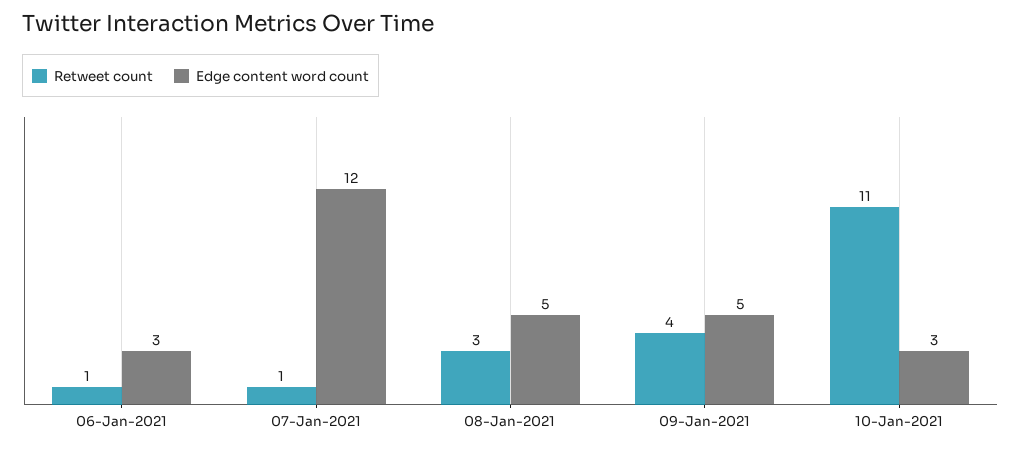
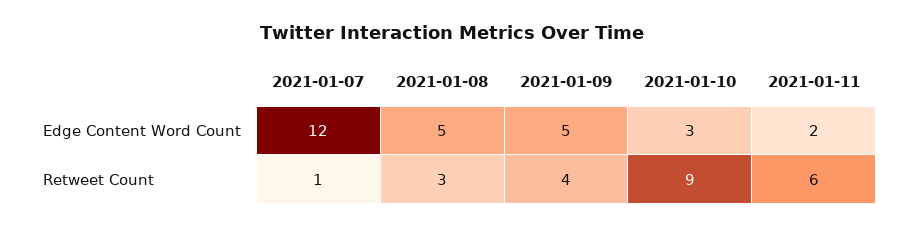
Retweet count, 06-Jan-2021: 1 -> none
Edge content word count, 06-Jan-2021: 3 -> none
Retweet count, 10-Jan-2021: 11 -> 9
Edge content word count, 2021-01-11: none -> 2
Retweet count, 2021-01-11: none -> 6

